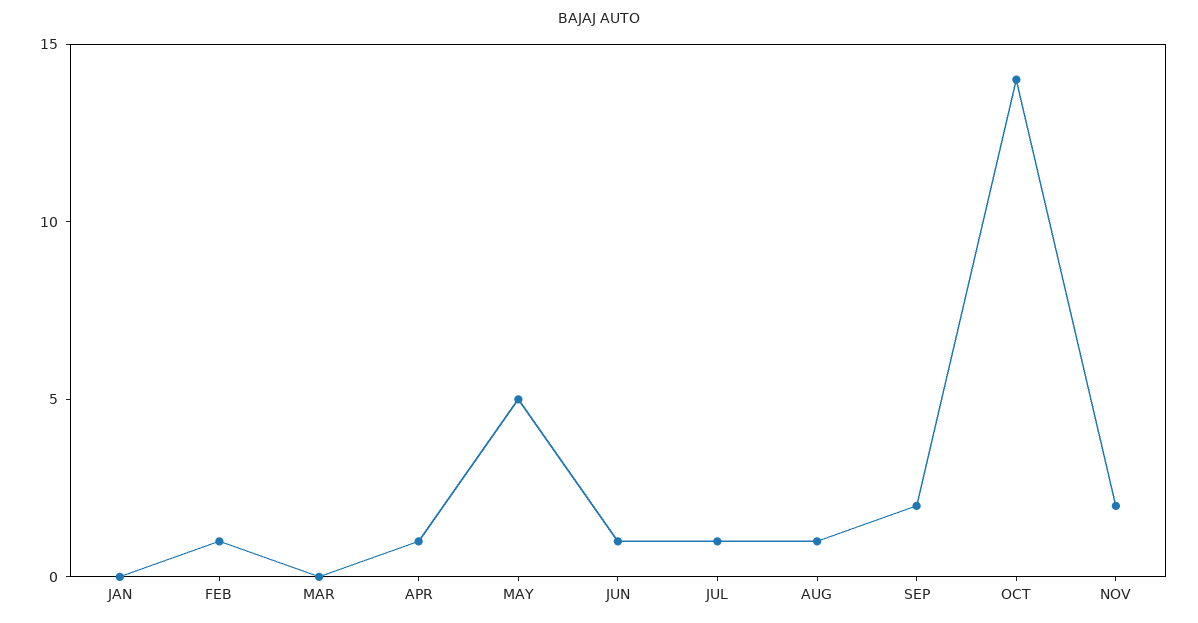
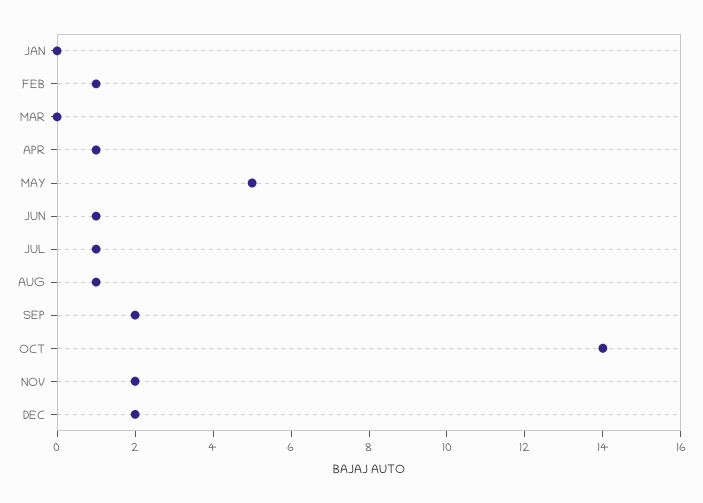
DEC: none -> 2

